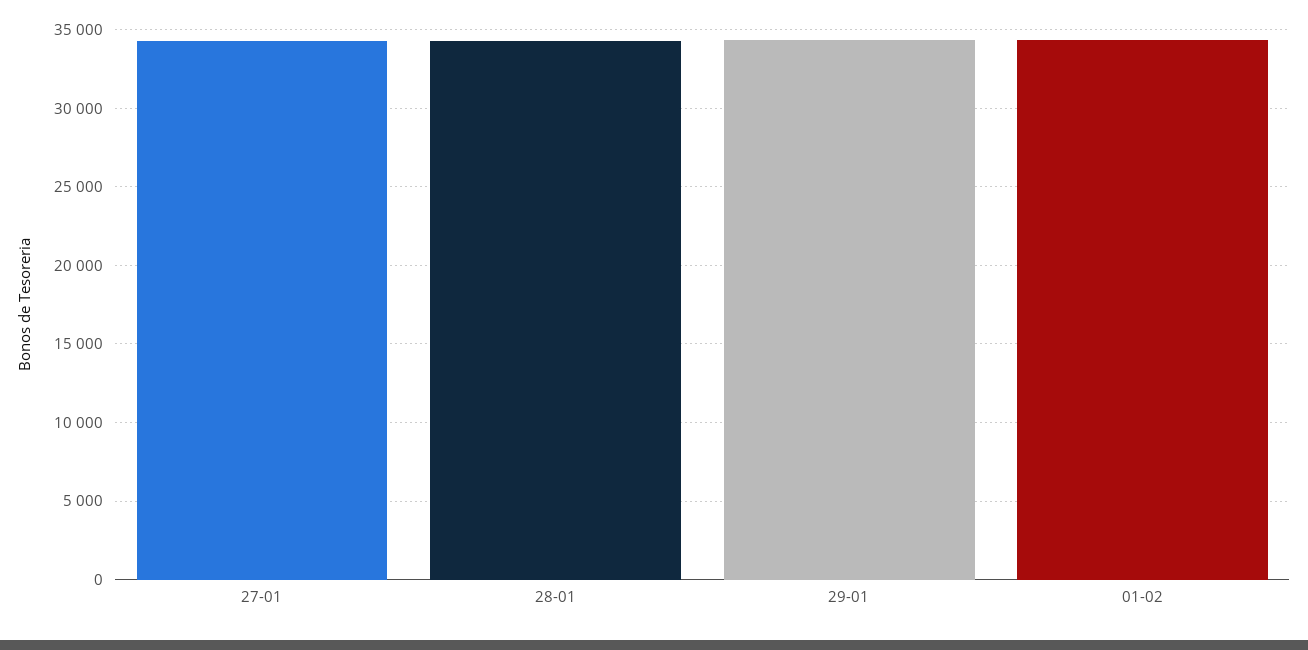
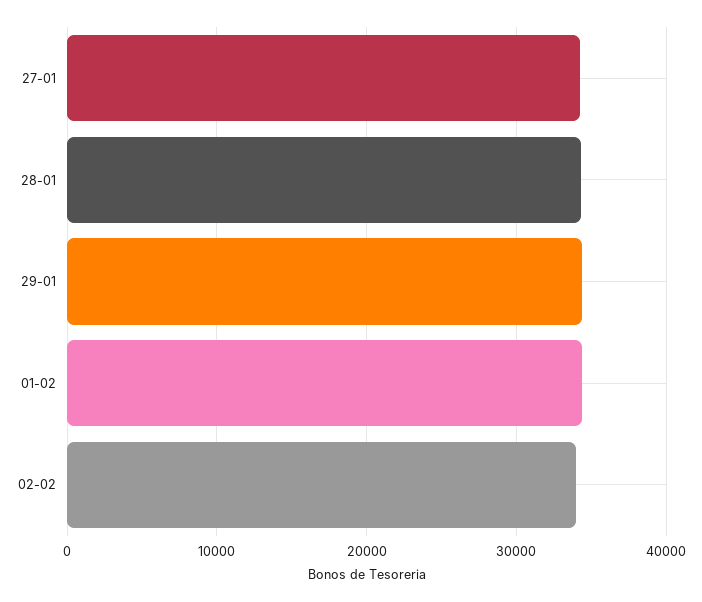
02-02: none -> 34000

